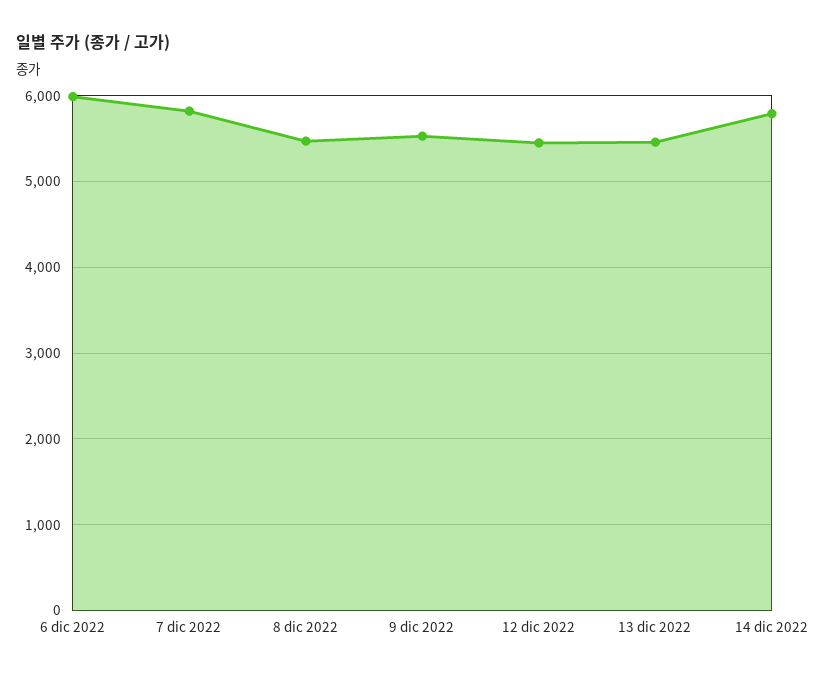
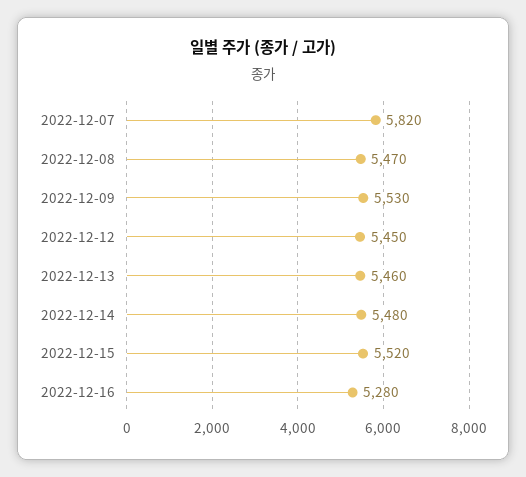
6 dic 2022: 6000 -> none
14 dic 2022: 5800 -> 5480
2022-12-15: none -> 5520
2022-12-16: none -> 5280

